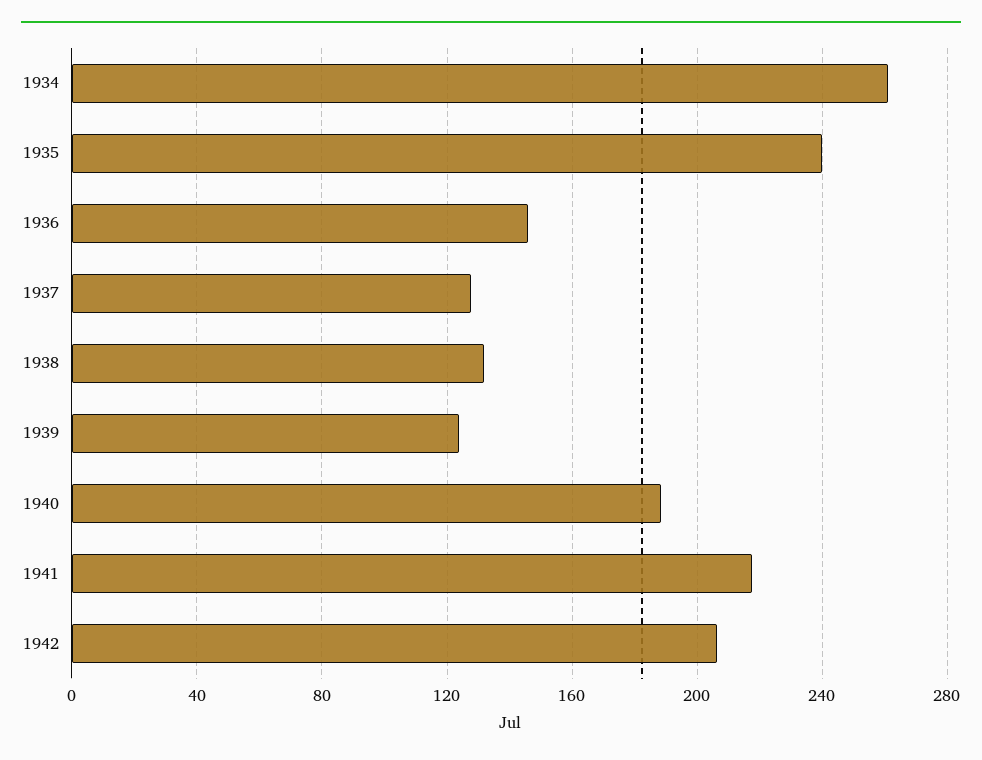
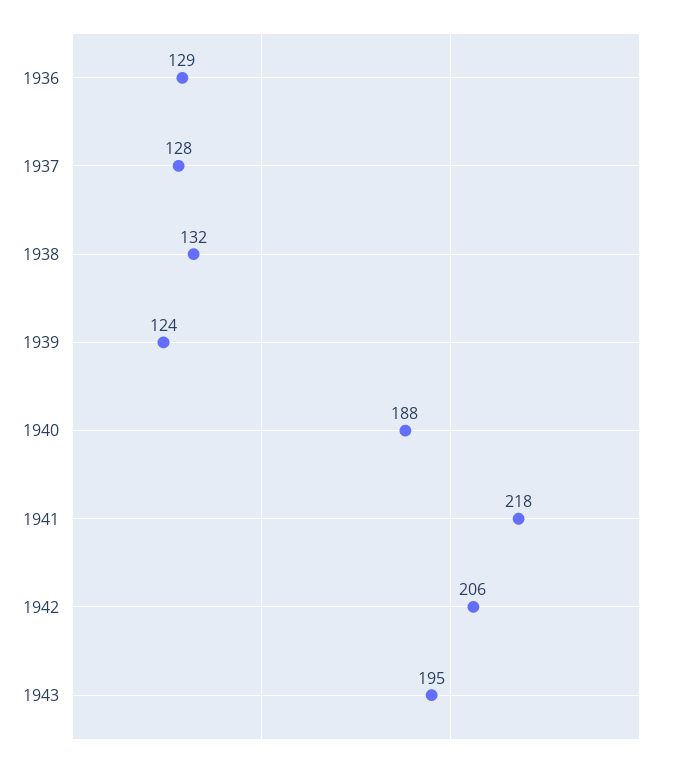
1934: 260 -> none
1935: 240 -> none
1936: 145 -> 129
1943: none -> 195

